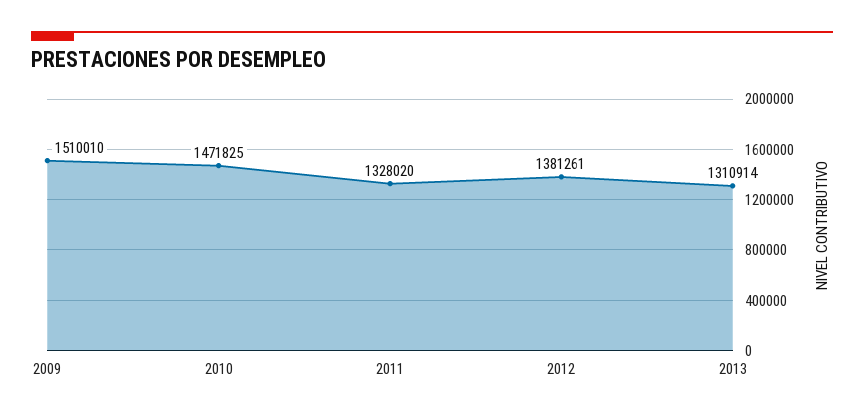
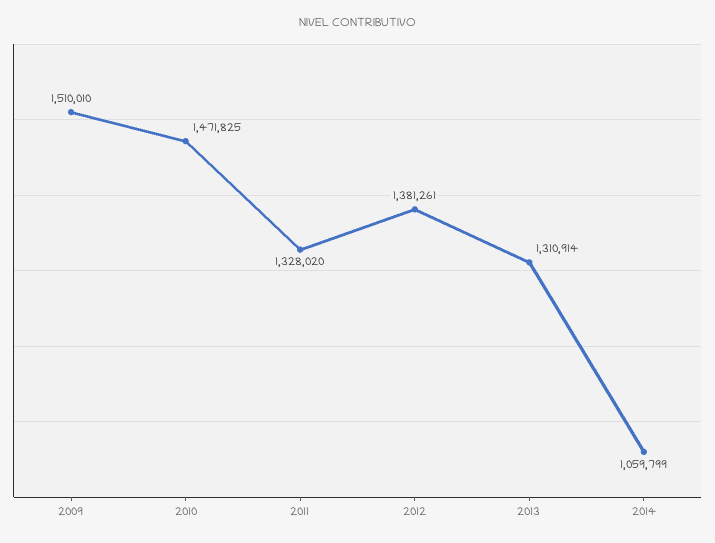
2014: none -> 1059799

